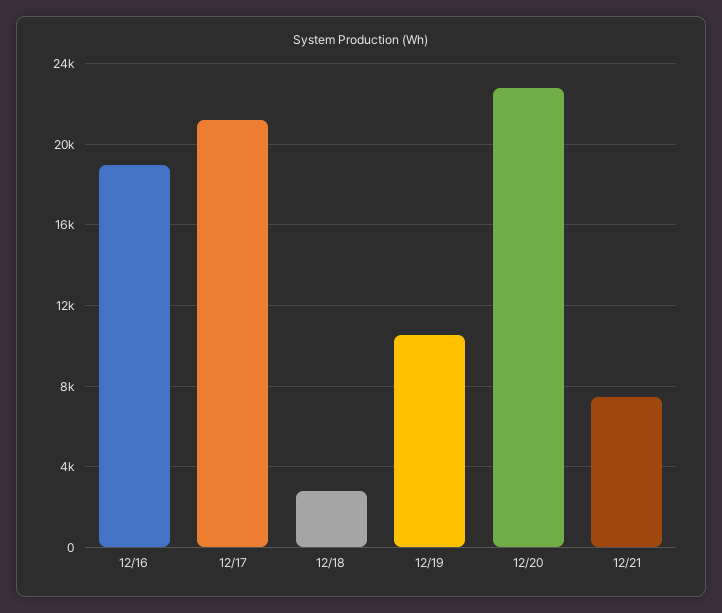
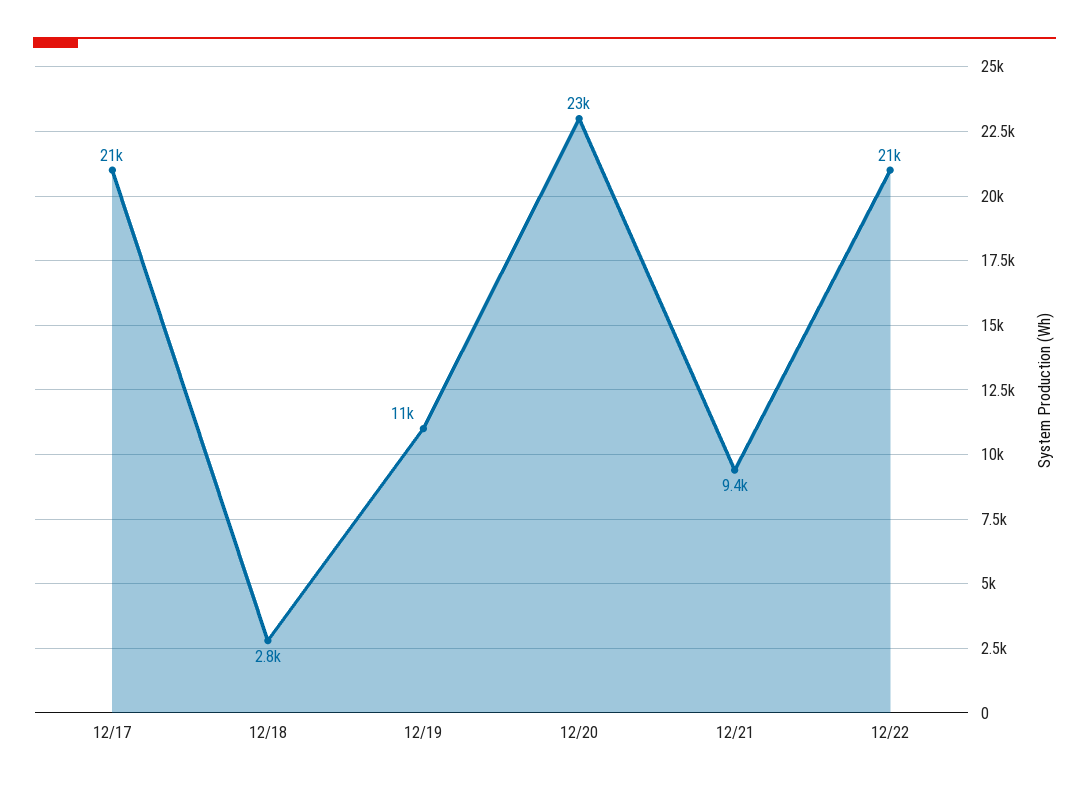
12/16: 19000 -> none
12/21: 7500 -> 9400
12/22: none -> 21000

